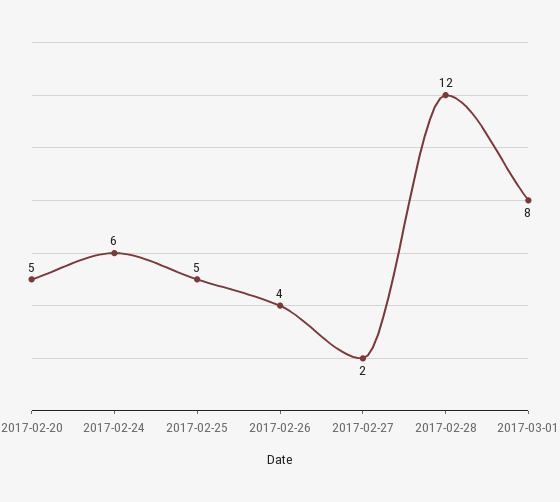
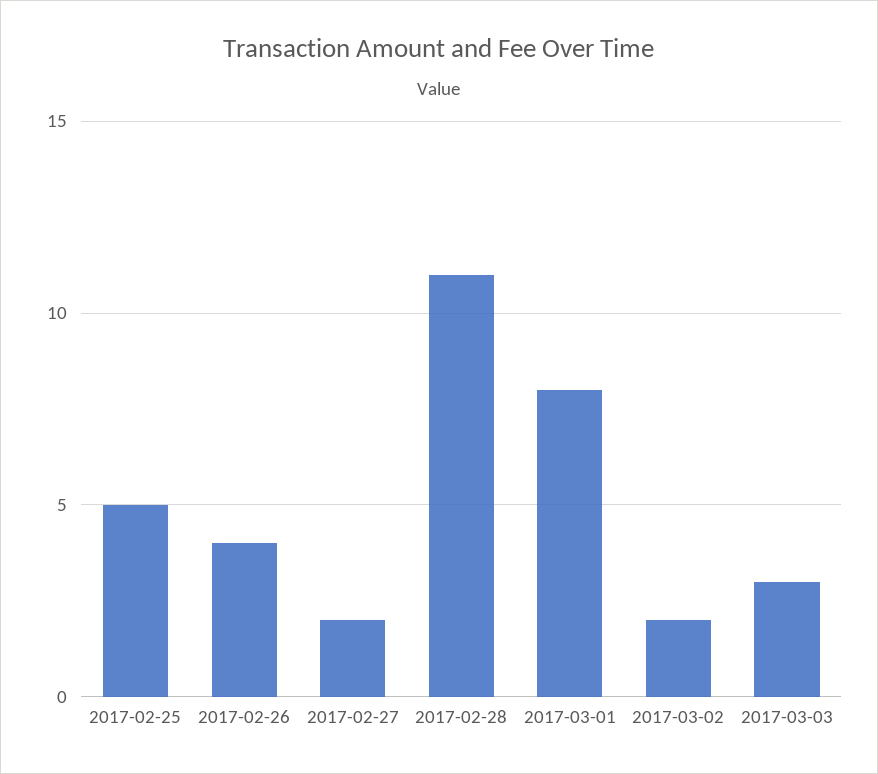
2017-02-20: 5 -> none
2017-02-24: 6 -> none
2017-02-28: 12 -> 11
2017-03-02: none -> 2
2017-03-03: none -> 3

